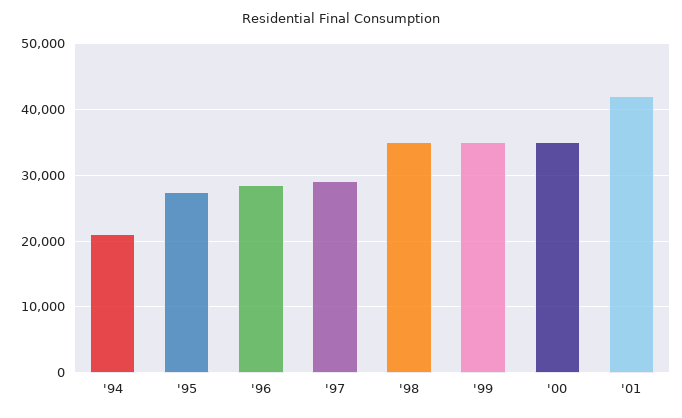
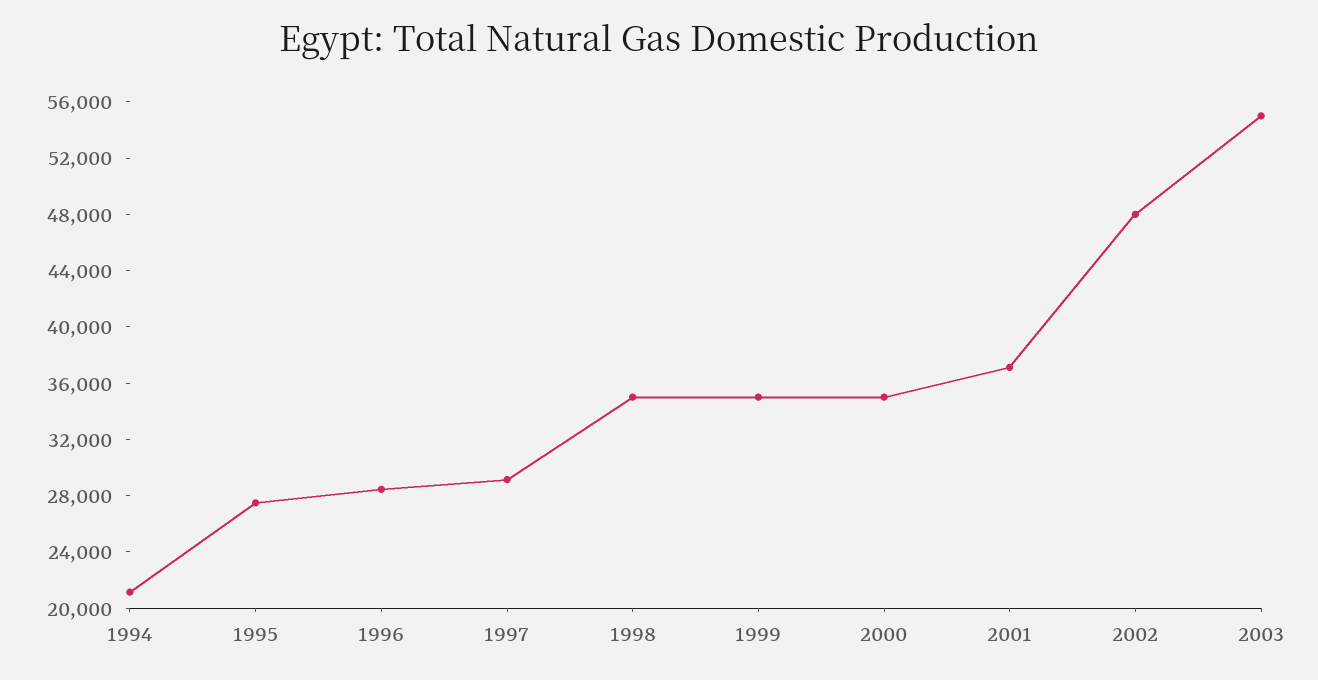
'01: 42000 -> 37000
2002: none -> 48000
2003: none -> 55000

